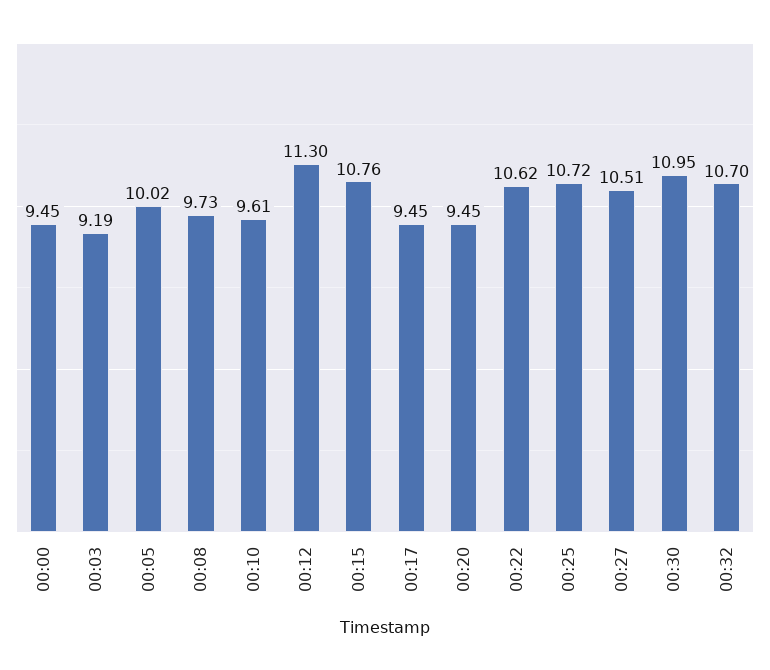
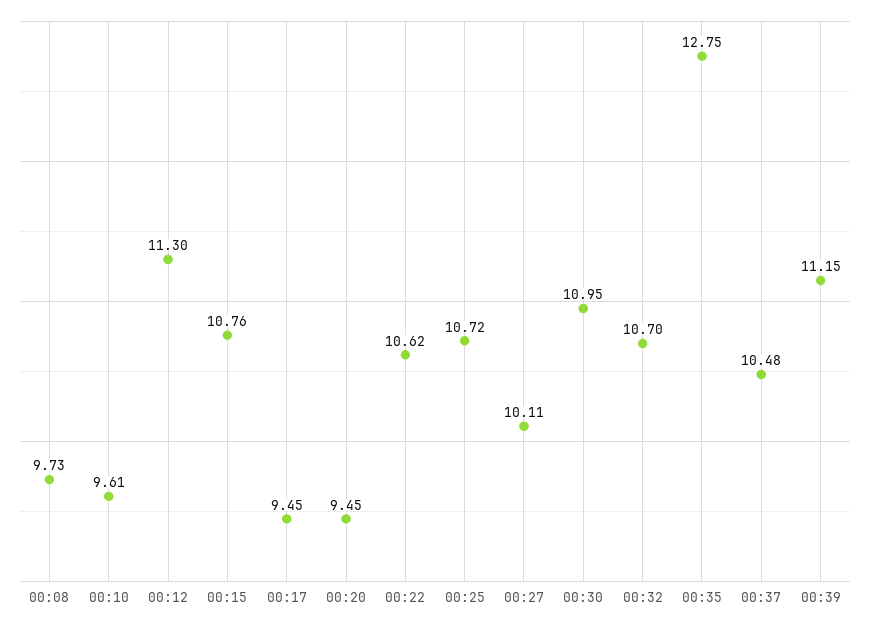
00:00: 9.45 -> none
00:03: 9.19 -> none
00:05: 10.02 -> none
00:27: 10.51 -> 10.11
00:35: none -> 12.75
00:37: none -> 10.48
00:39: none -> 11.15

